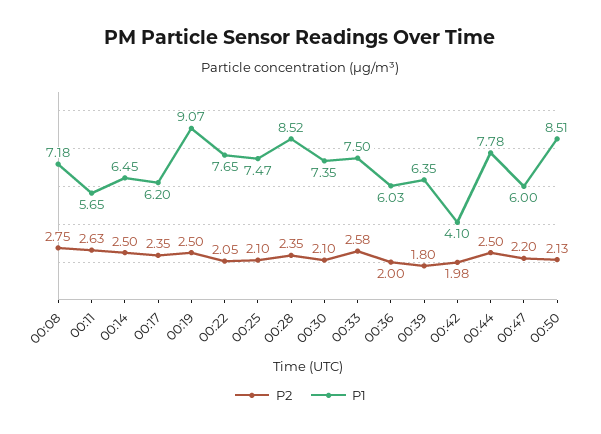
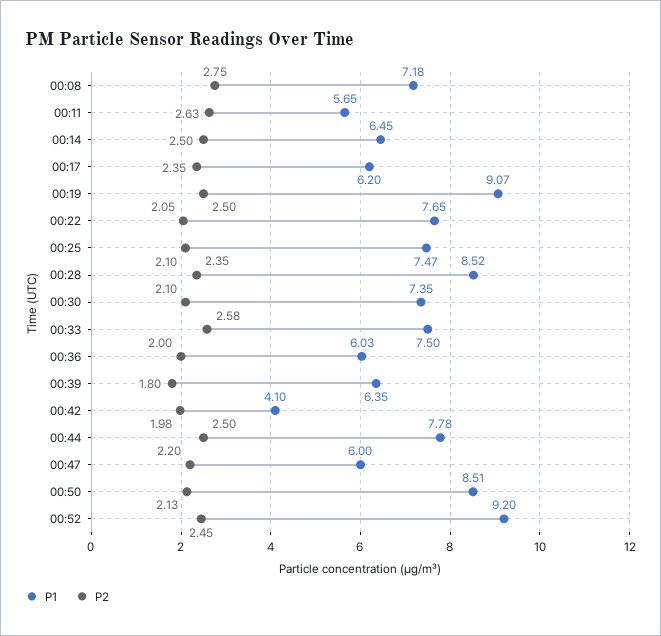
P1, 00:52: none -> 9.2
P2, 00:52: none -> 2.45

